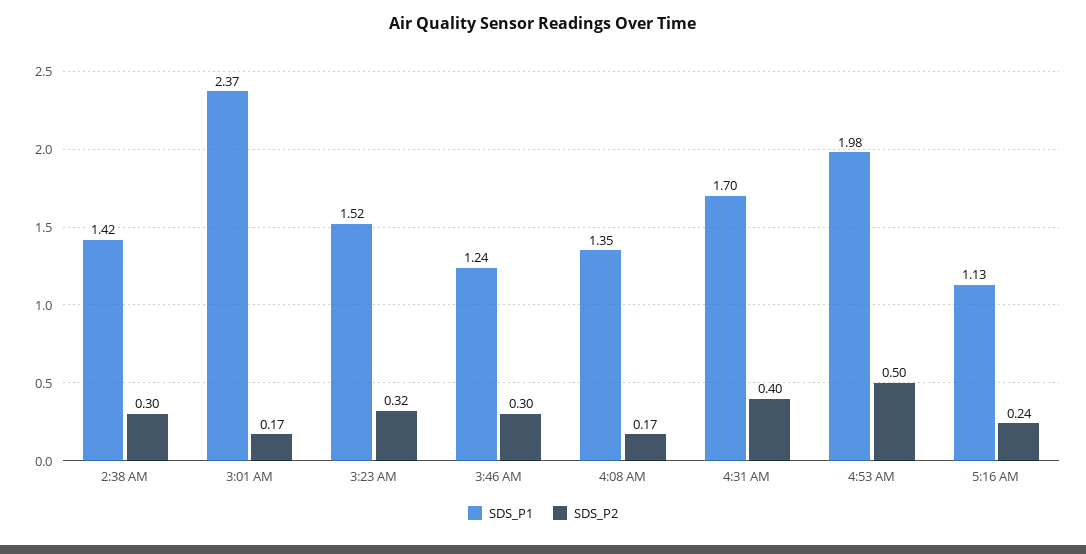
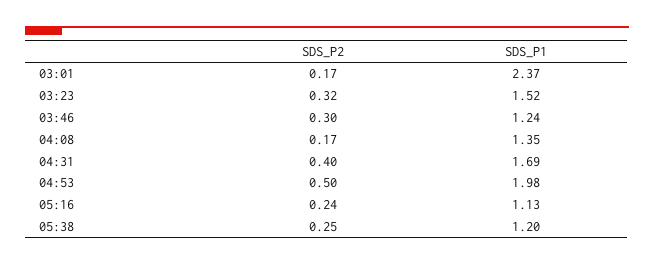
SDS_P1, 2:38 AM: 1.42 -> none
SDS_P2, 2:38 AM: 0.3 -> none
SDS_P1, 4:31 AM: 1.7 -> 1.69
SDS_P2, 05:38: none -> 0.25
SDS_P1, 05:38: none -> 1.2

